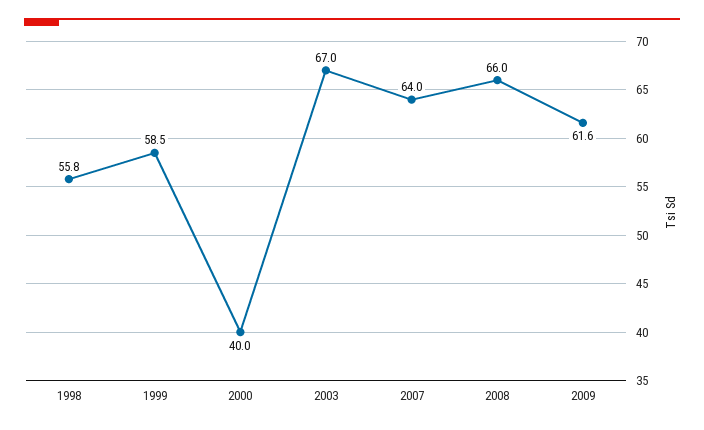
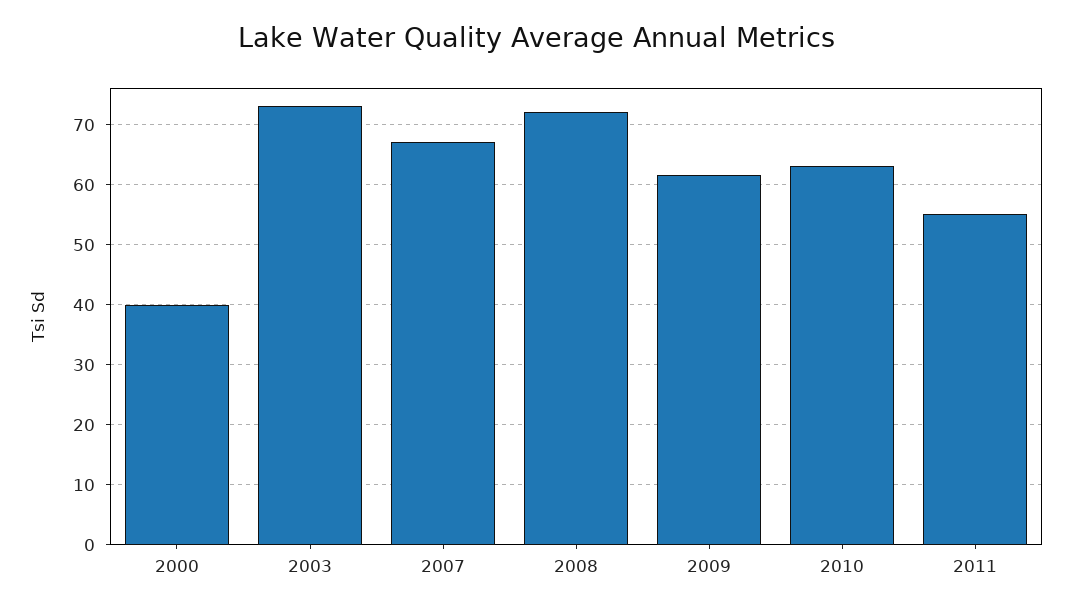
1998: 55.8 -> none
1999: 58.5 -> none
2003: 67 -> 73
2007: 64 -> 67
2008: 66 -> 72
2010: none -> 63
2011: none -> 55

